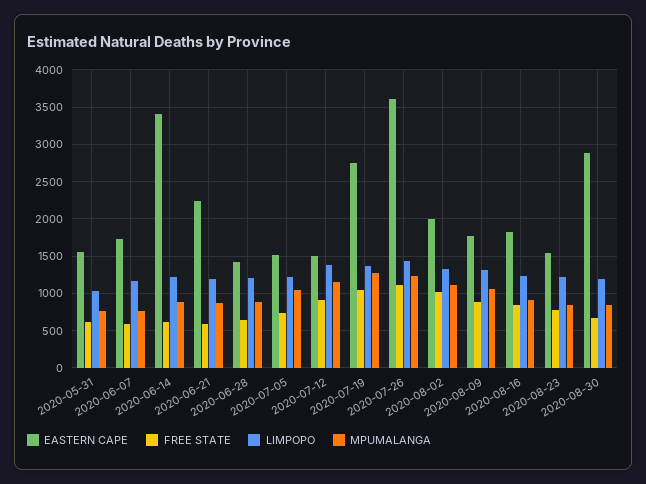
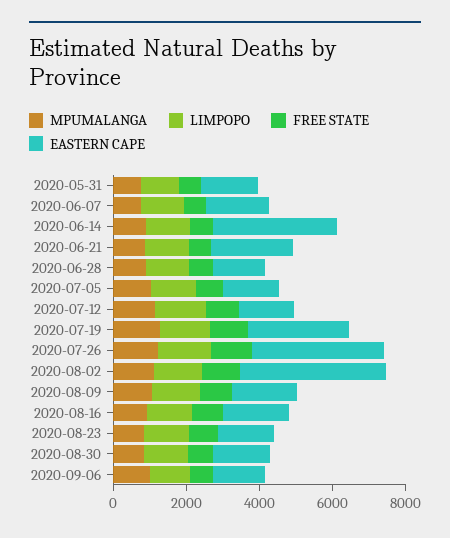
EASTERN CAPE, 2020-08-02: 2000 -> 4000
EASTERN CAPE, 2020-08-30: 2900 -> 1500
MPUMALANGA, 2020-09-06: none -> 1000
LIMPOPO, 2020-09-06: none -> 1000
FREE STATE, 2020-09-06: none -> 500
EASTERN CAPE, 2020-09-06: none -> 1500

